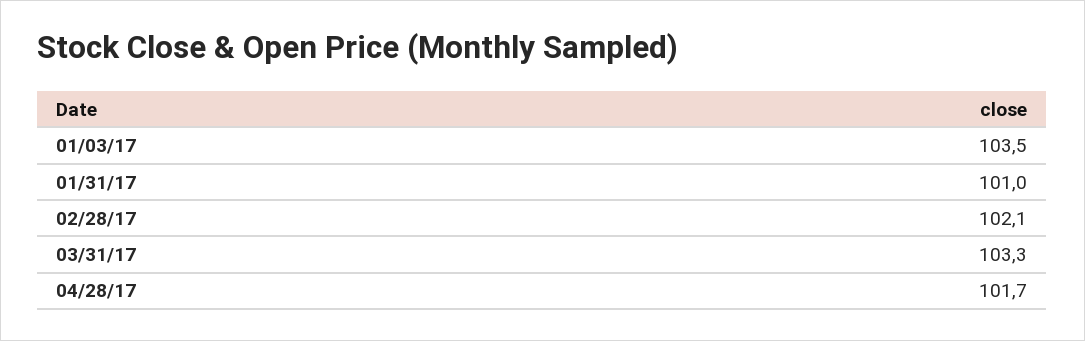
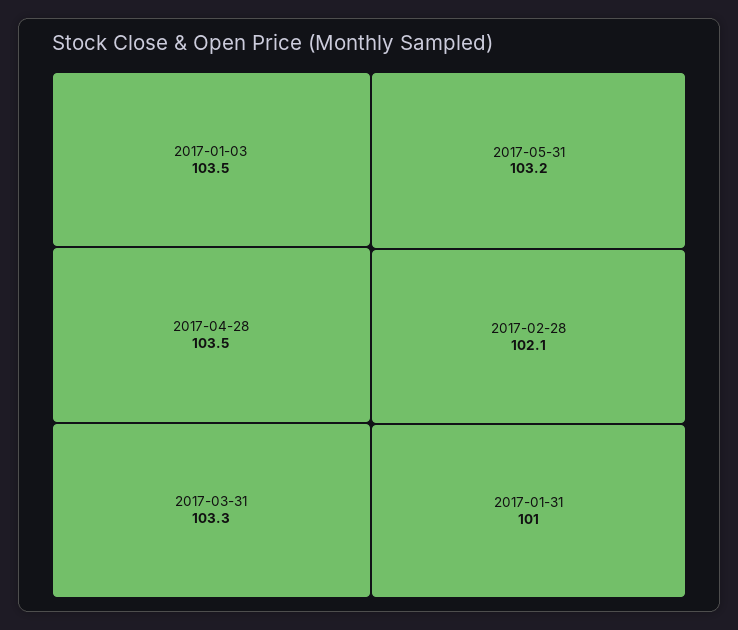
04/28/17: 101.7 -> 103.5
2017-05-31: none -> 103.2

